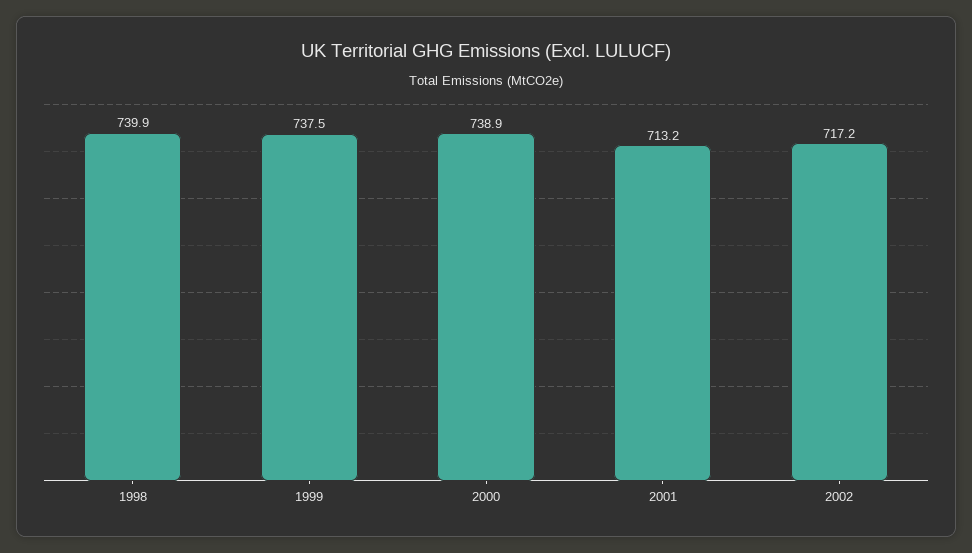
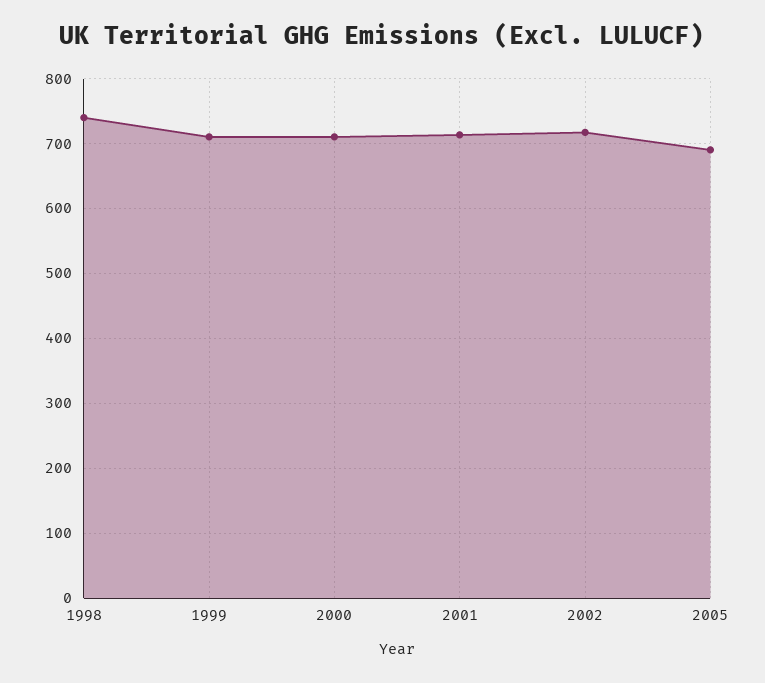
1999: 737.5 -> 710
2000: 738.9 -> 710
2005: none -> 690

